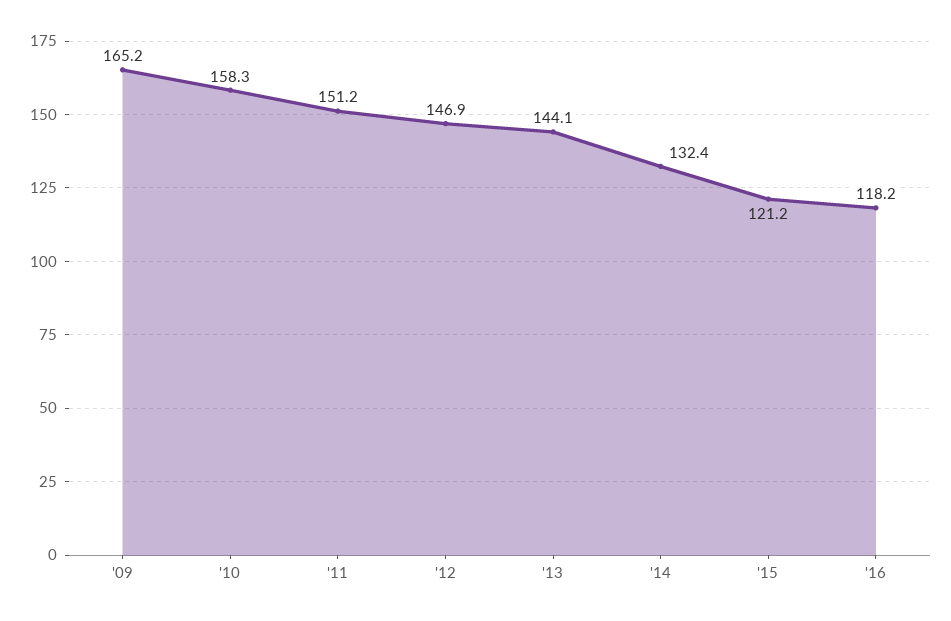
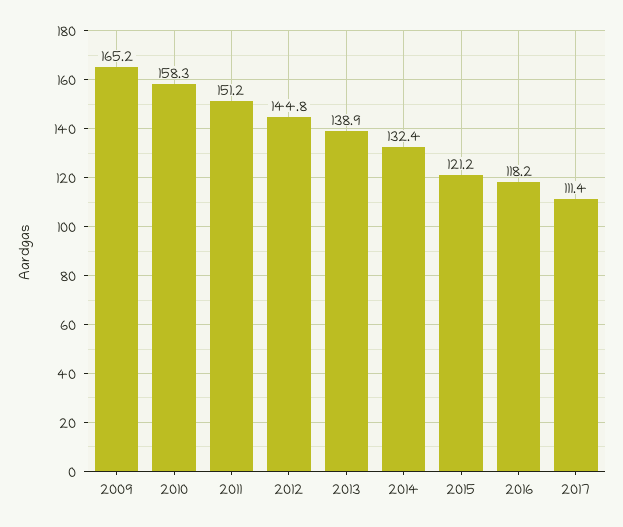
'12: 146.9 -> 144.8
'13: 144.1 -> 138.9
2017: none -> 111.4

